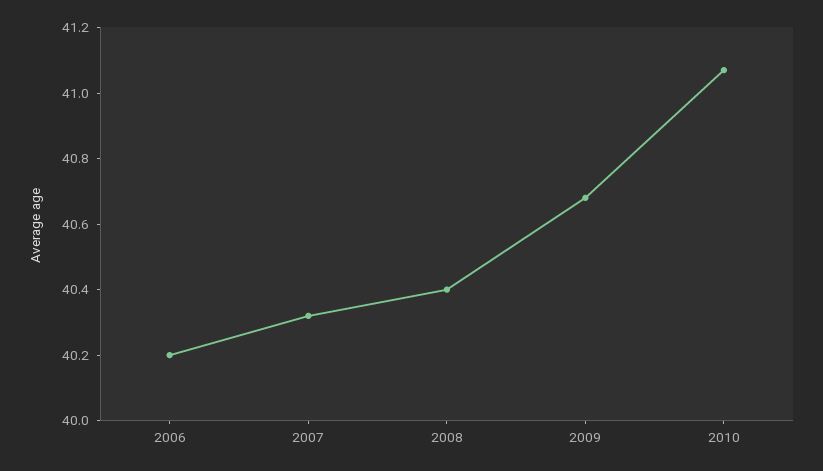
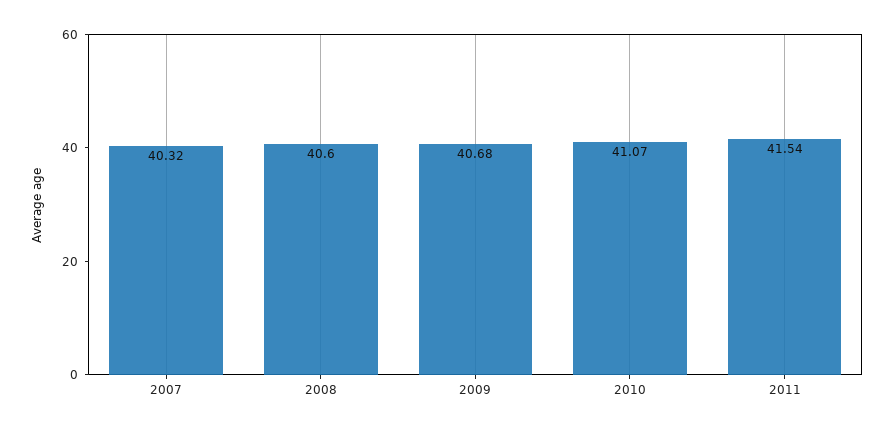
2006: 40.2 -> none
2008: 40.4 -> 40.6
2011: none -> 41.54

